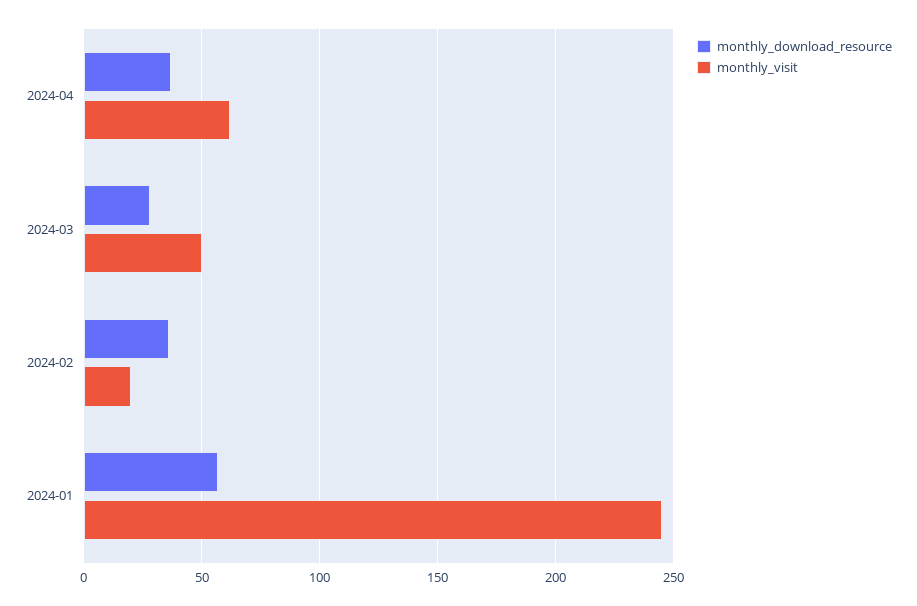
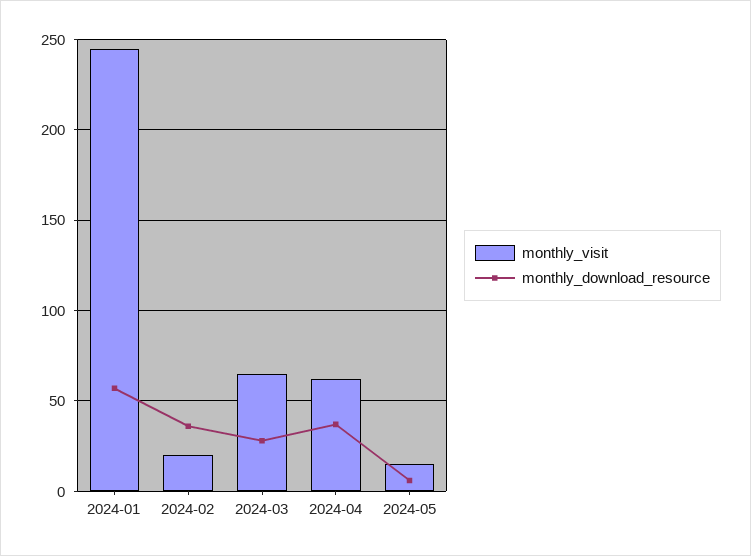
monthly_visit, 2024-03: 50 -> 65
monthly_visit, 2024-05: none -> 15
monthly_download_resource, 2024-05: none -> 5

